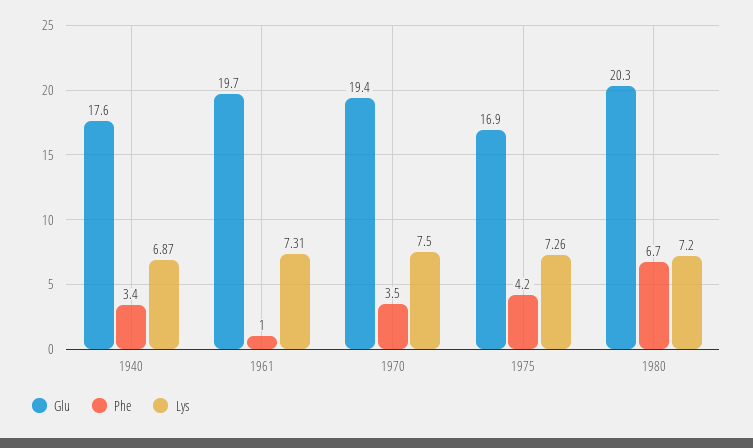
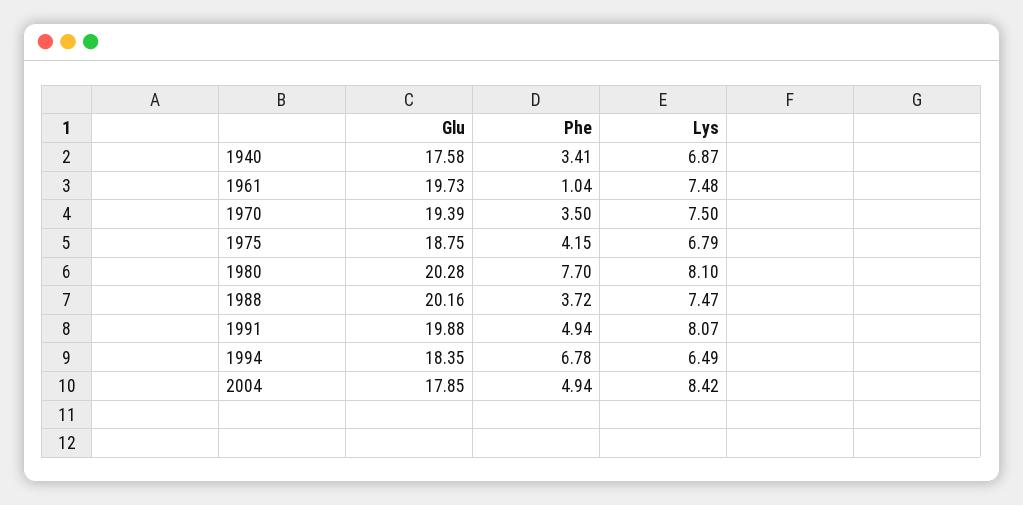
Lys, 1961: 7.31 -> 7.48
Glu, 1975: 16.9 -> 18.75
Lys, 1975: 7.26 -> 6.79
Phe, 1980: 6.7 -> 7.7
Lys, 1980: 7.2 -> 8.1
Glu, 1988: none -> 20.16
Phe, 1988: none -> 3.72
Lys, 1988: none -> 7.47
Glu, 1991: none -> 19.88
Phe, 1991: none -> 4.94
Lys, 1991: none -> 8.07
Glu, 1994: none -> 18.35
Phe, 1994: none -> 6.78
Lys, 1994: none -> 6.49
Glu, 2004: none -> 17.85
Phe, 2004: none -> 4.94
Lys, 2004: none -> 8.42

